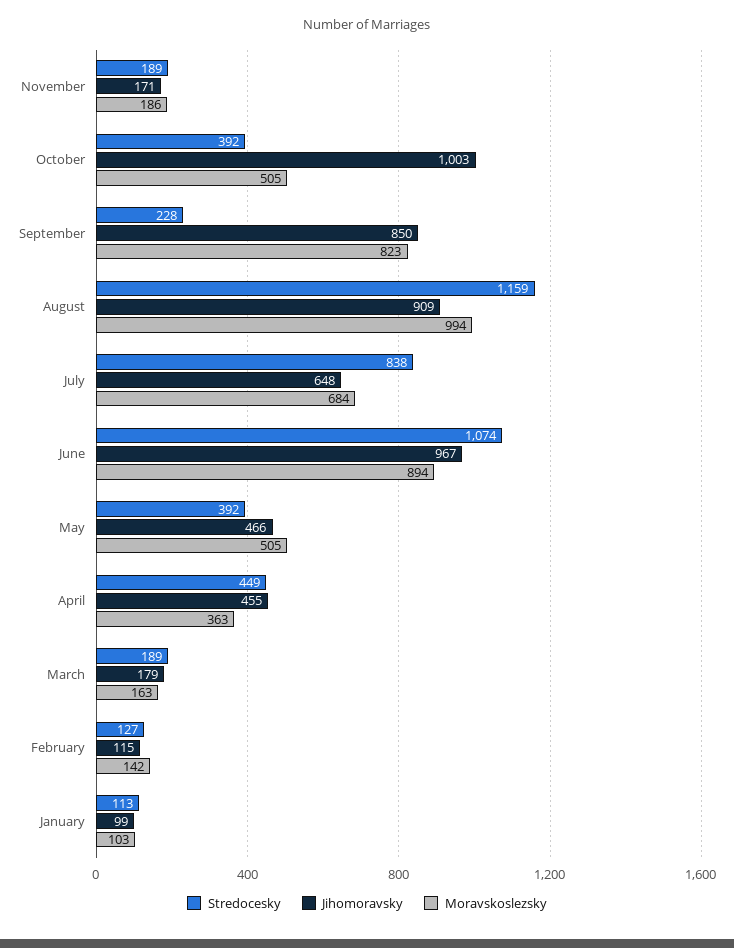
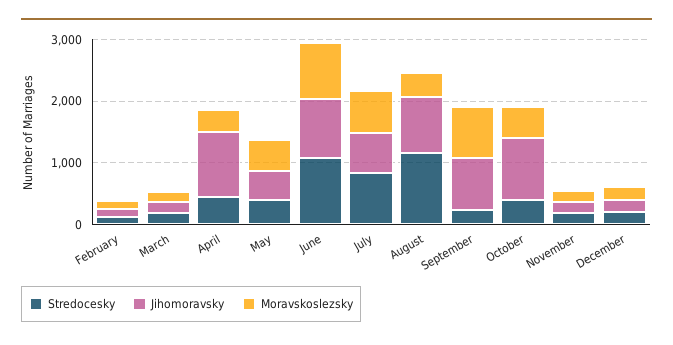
Moravskoslezsky, August: 994 -> 400
Jihomoravsky, April: 455 -> 1000
Stredocesky, January: 113 -> none
Jihomoravsky, January: 99 -> none
Moravskoslezsky, January: 103 -> none
Stredocesky, December: none -> 200
Jihomoravsky, December: none -> 200
Moravskoslezsky, December: none -> 200

